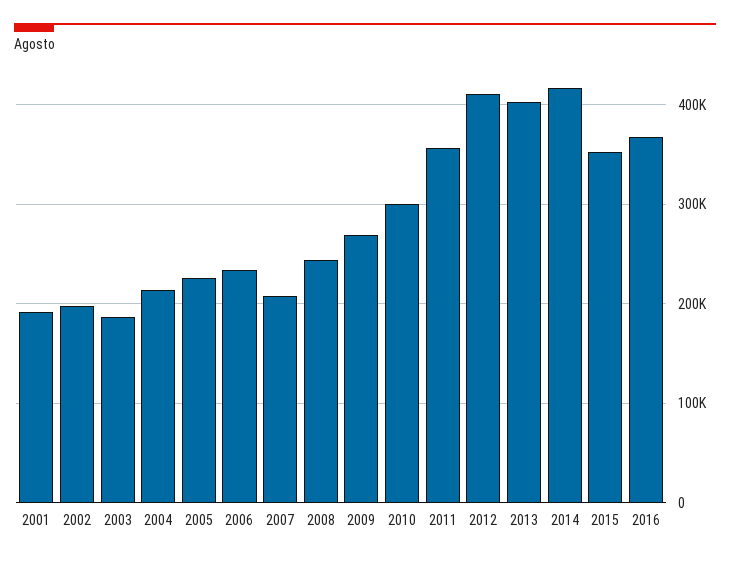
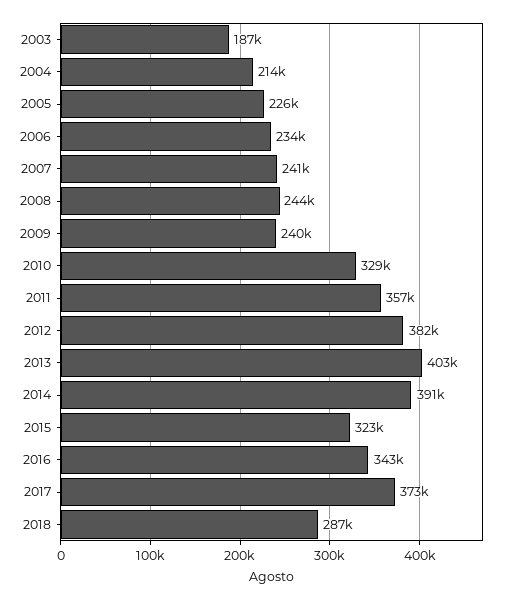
2001: 190000 -> none
2002: 200000 -> none
2007: 210000 -> 241000
2009: 270000 -> 240000
2010: 300000 -> 329000
2012: 410000 -> 382000
2014: 420000 -> 391000
2015: 350000 -> 323000
2016: 370000 -> 343000
2017: none -> 373000
2018: none -> 287000

